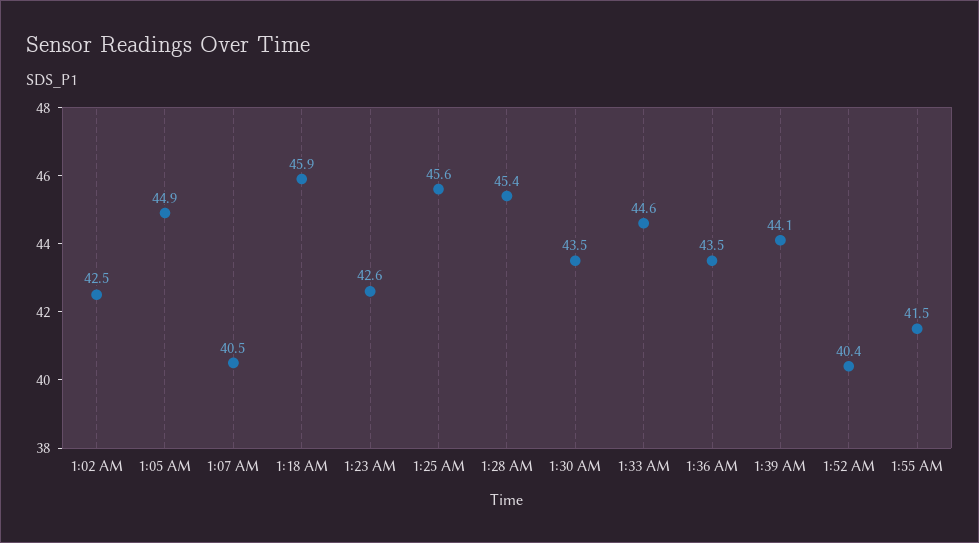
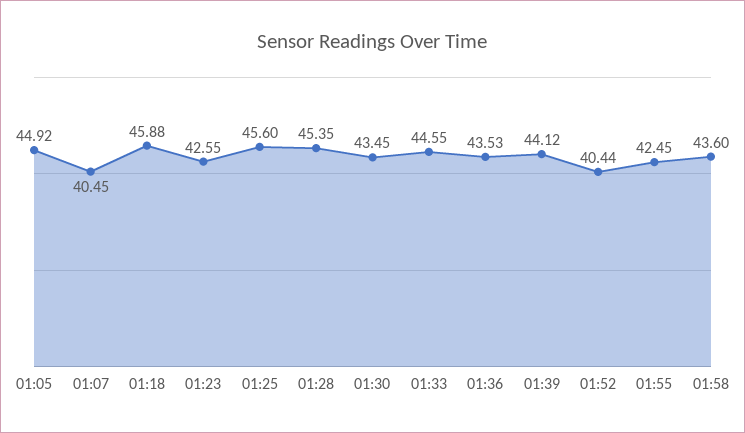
1:02 AM: 42.5 -> none
1:55 AM: 41.5 -> 42.45
01:58: none -> 43.6

